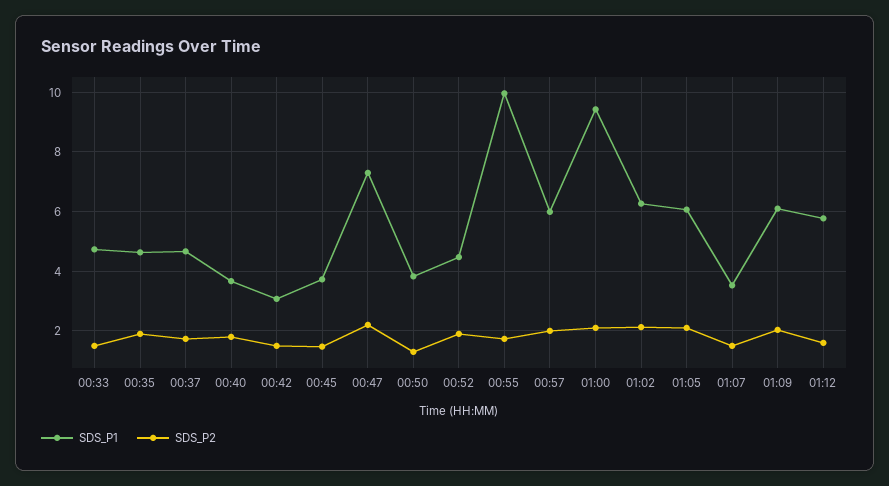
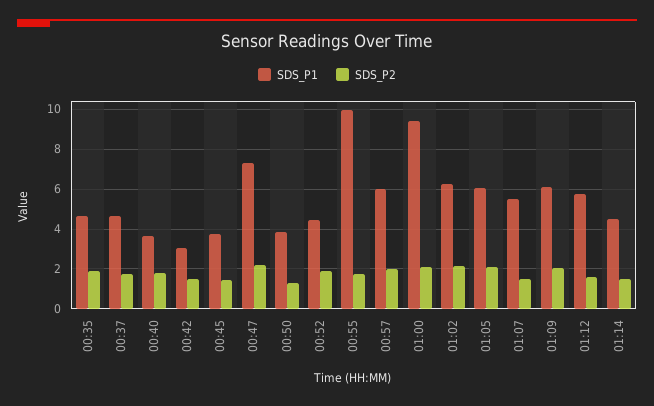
SDS_P1, 00:33: 4.75 -> none
SDS_P2, 00:33: 1.5 -> none
SDS_P1, 01:07: 3.5 -> 5.5
SDS_P1, 01:14: none -> 4.5
SDS_P2, 01:14: none -> 1.5

